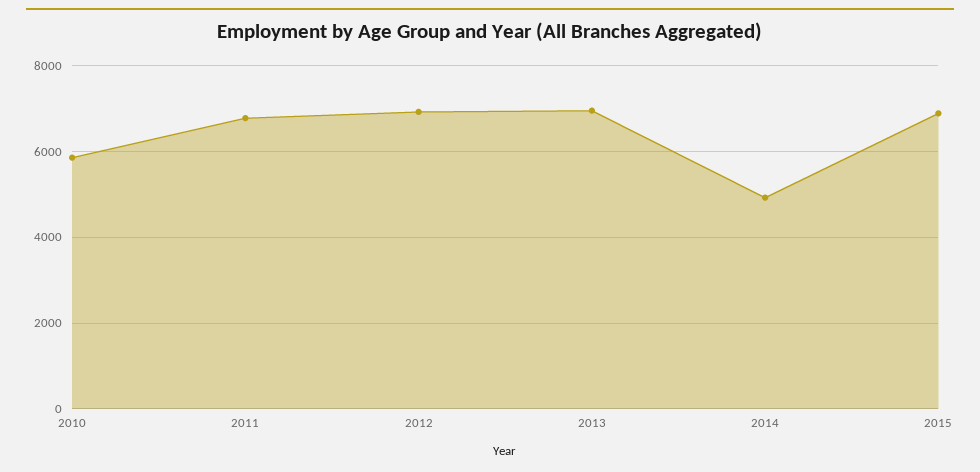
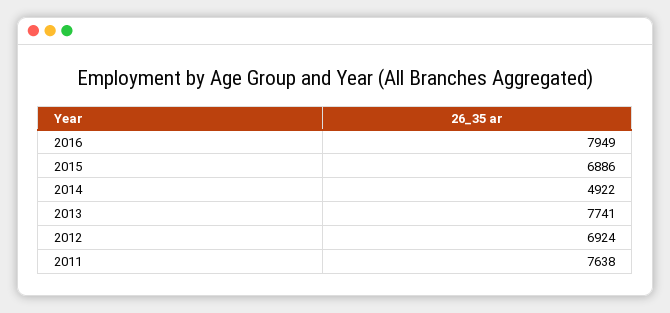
2010: 5800 -> none
2011: 6800 -> 7638
2013: 7000 -> 7741
2016: none -> 7949

